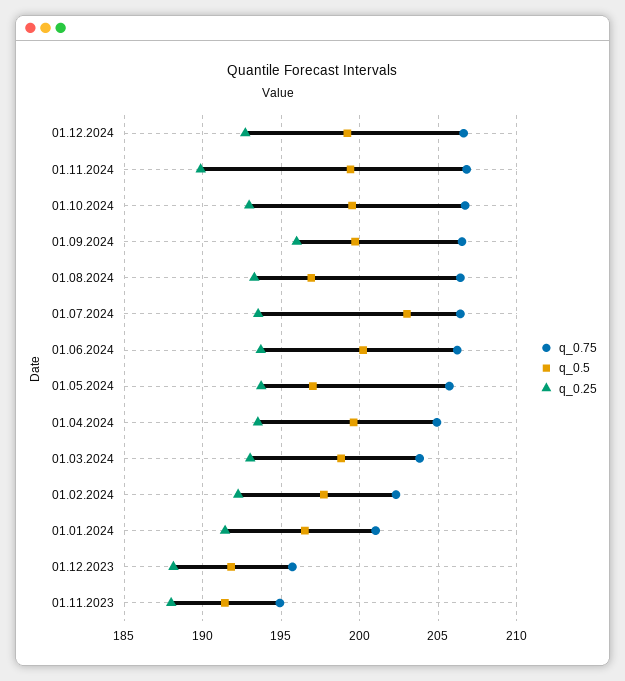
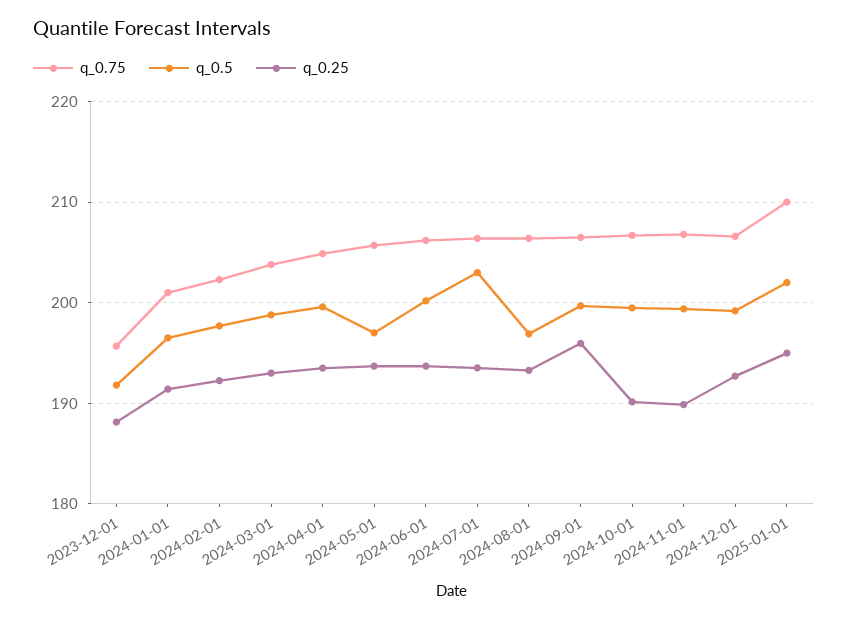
q_0.25, 01.10.2024: 193 -> 190
q_0.75, 01.11.2023: 195 -> none
q_0.5, 01.11.2023: 191.5 -> none
q_0.25, 01.11.2023: 188 -> none
q_0.75, 2025-01-01: none -> 210
q_0.5, 2025-01-01: none -> 202
q_0.25, 2025-01-01: none -> 195

